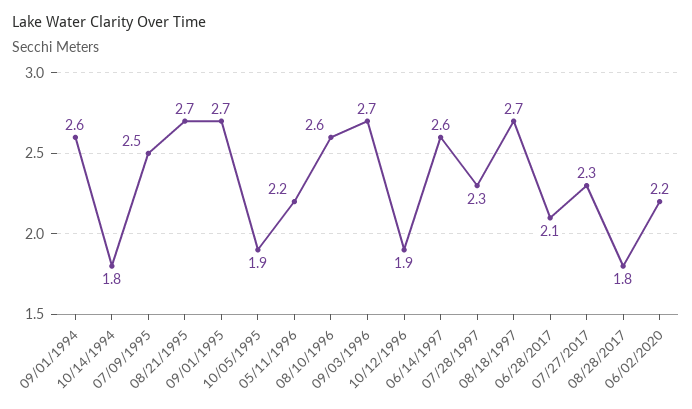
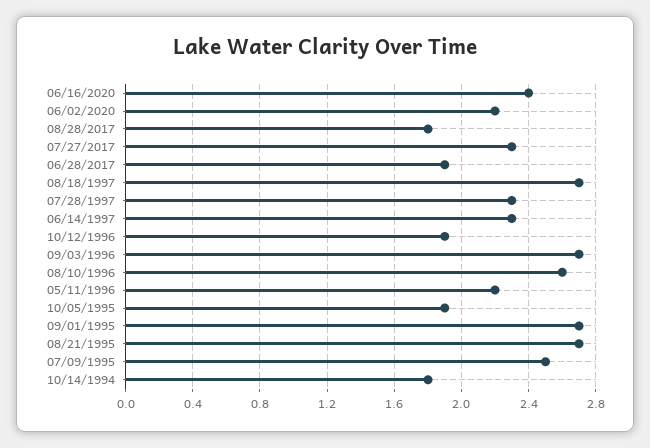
09/01/1994: 2.6 -> none
06/14/1997: 2.6 -> 2.3
06/28/2017: 2.1 -> 1.9
06/16/2020: none -> 2.4

